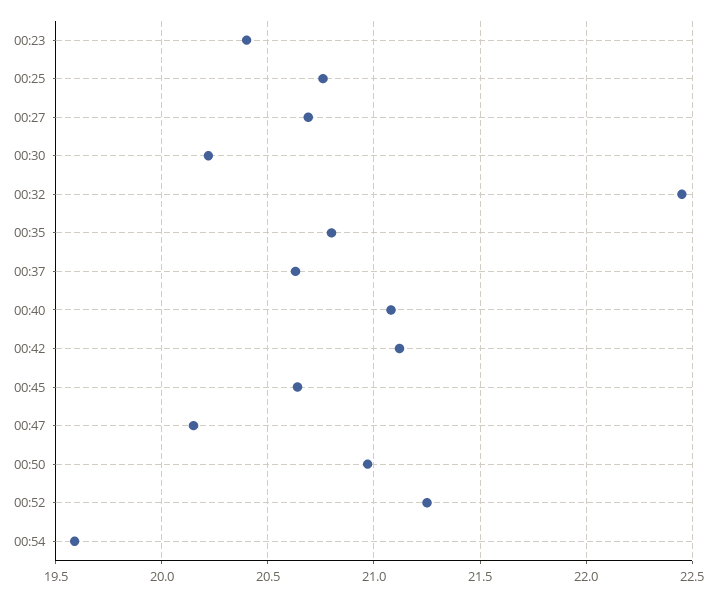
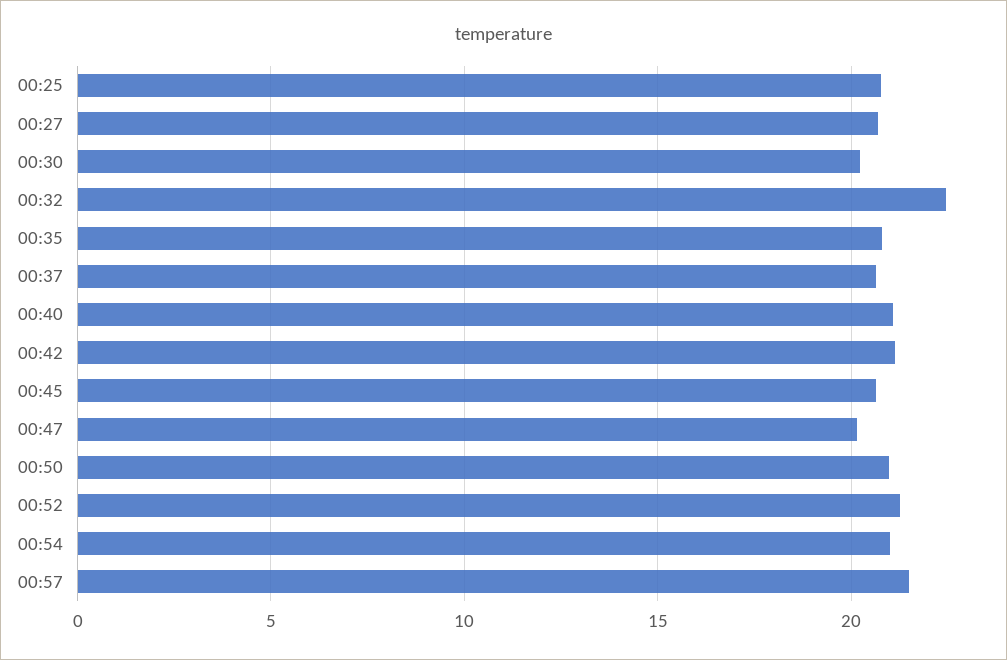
00:23: 20.4 -> none
00:54: 19.6 -> 21
00:57: none -> 21.5

